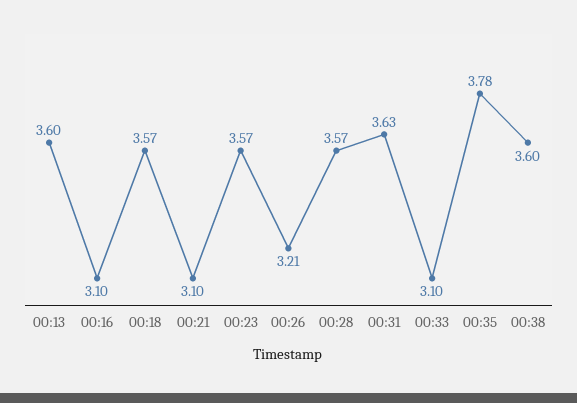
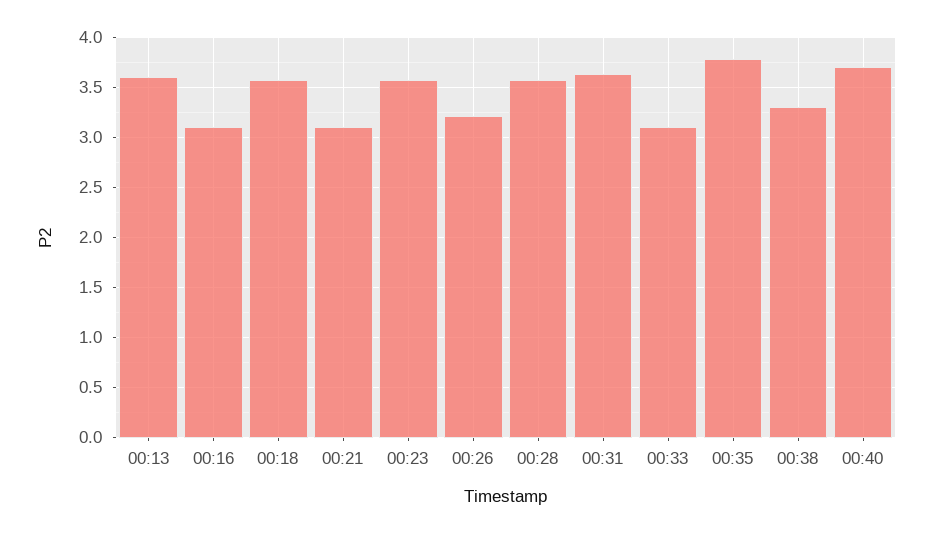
00:38: 3.6 -> 3.3
00:40: none -> 3.7

